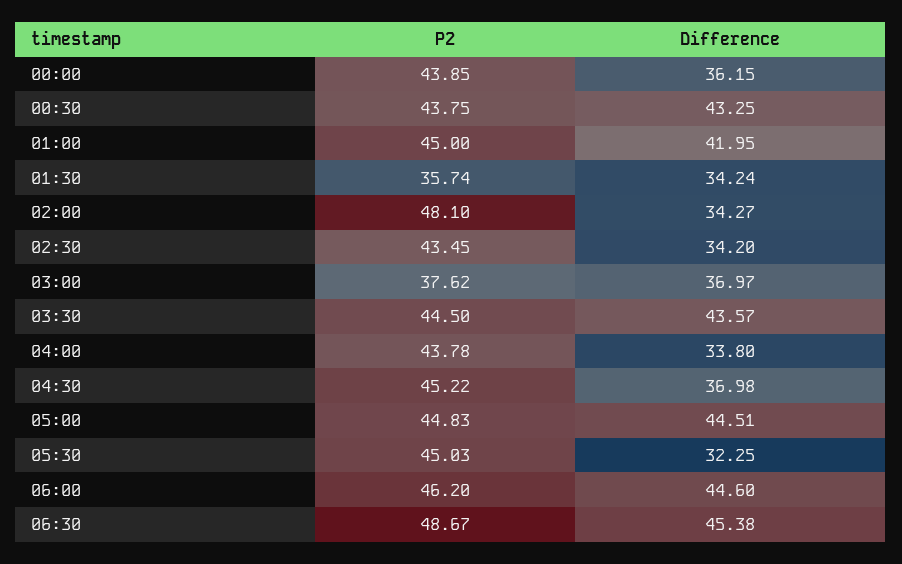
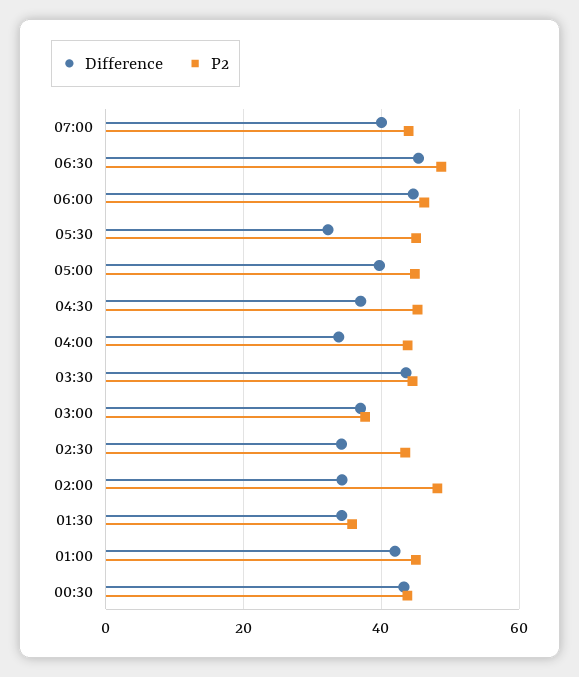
P2, 00:00: 43.85 -> none
Difference, 00:00: 36.15 -> none
Difference, 05:00: 44.51 -> 40
Difference, 07:00: none -> 40
P2, 07:00: none -> 44

